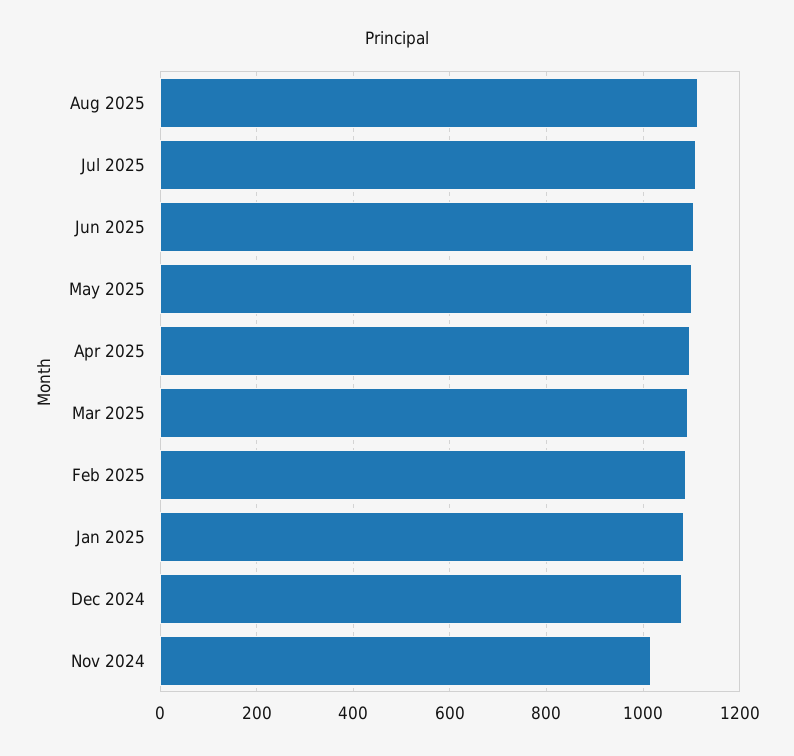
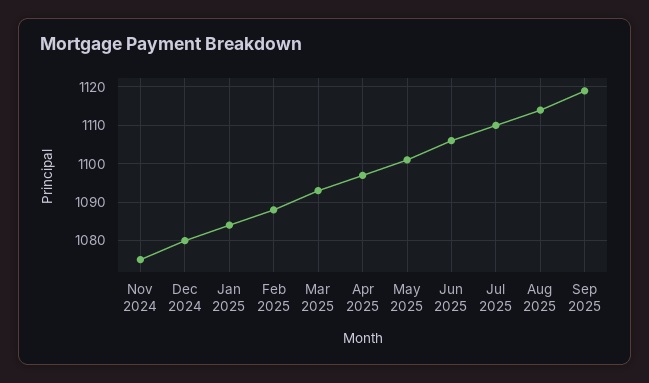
Nov 2024: 1020 -> 1075
Sep 2025: none -> 1120

